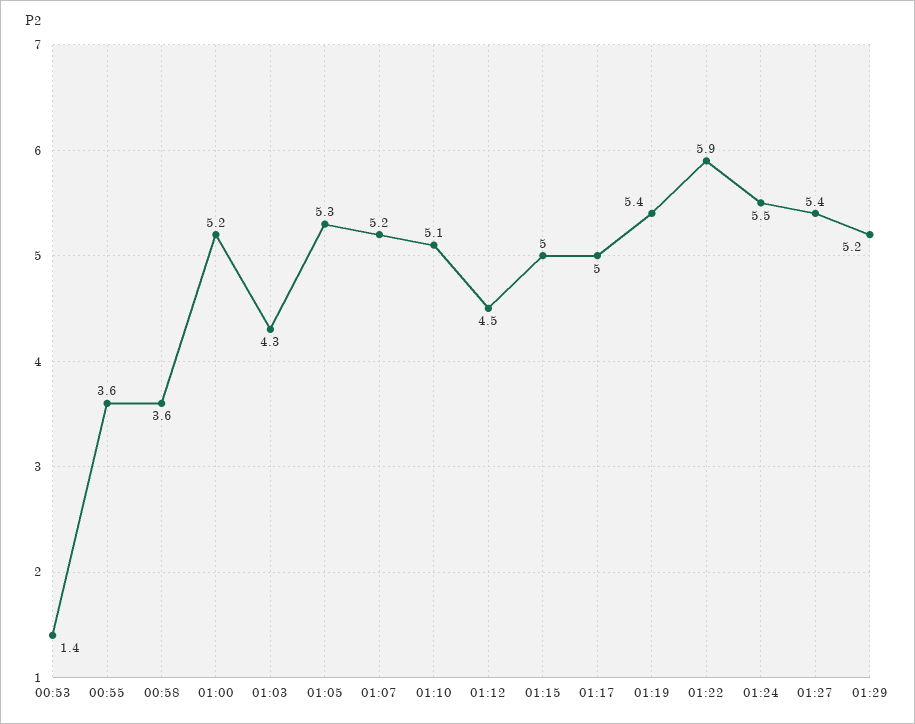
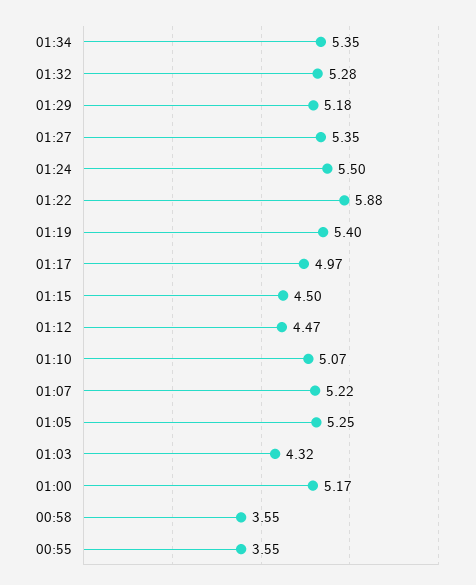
00:53: 1.4 -> none
01:15: 5 -> 4.5
01:34: none -> 5.35
01:32: none -> 5.28

